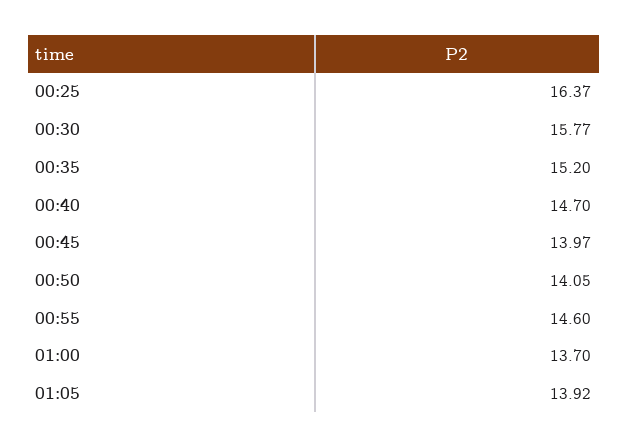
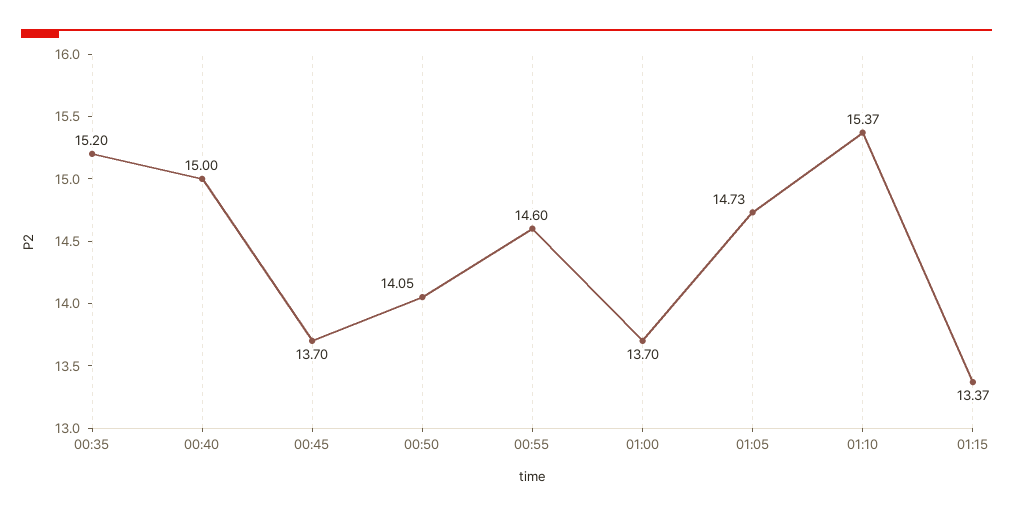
00:25: 16.37 -> none
00:30: 15.77 -> none
00:40: 14.7 -> 15
00:45: 13.97 -> 13.7
01:05: 13.92 -> 14.73
01:10: none -> 15.37
01:15: none -> 13.37

